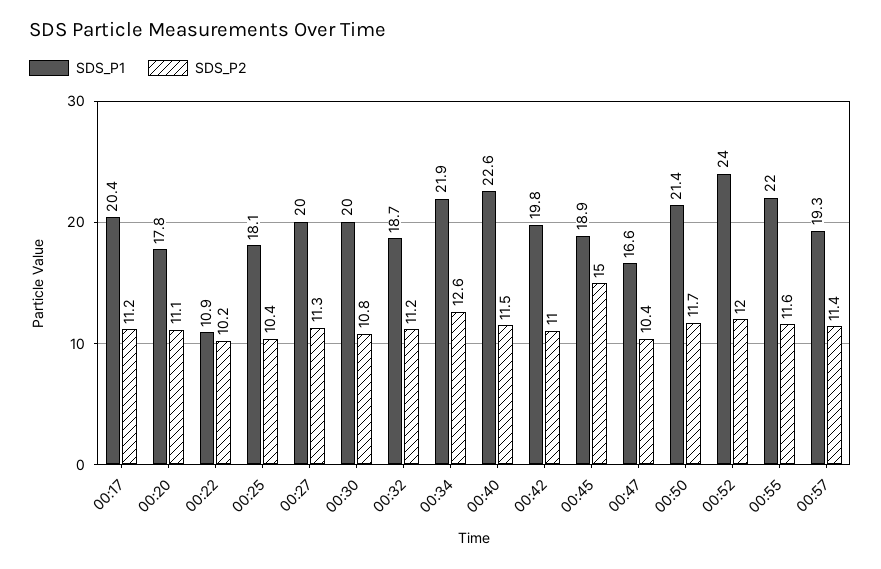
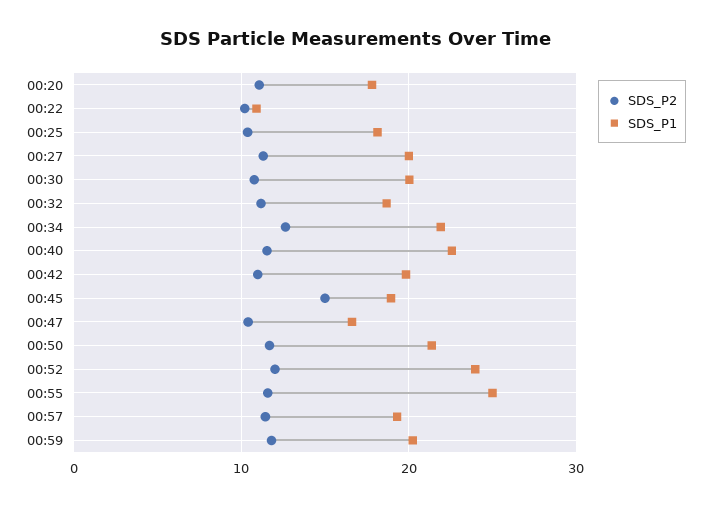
SDS_P1, 00:17: 20.4 -> none
SDS_P2, 00:17: 11.2 -> none
SDS_P1, 00:55: 22 -> 25
SDS_P2, 00:59: none -> 12
SDS_P1, 00:59: none -> 20

